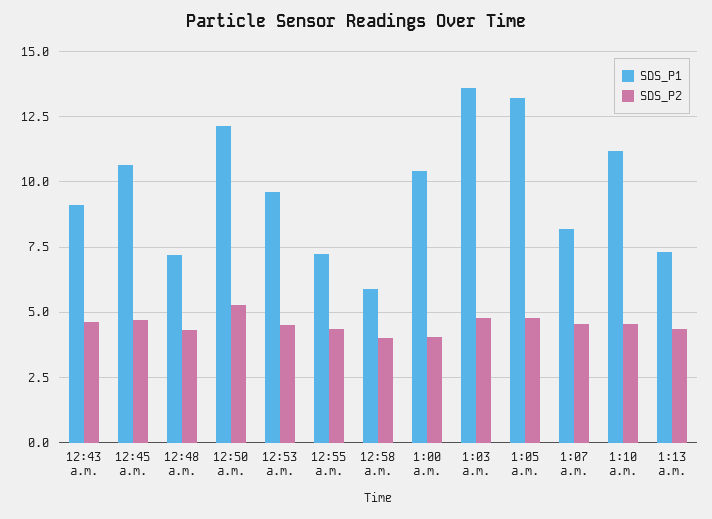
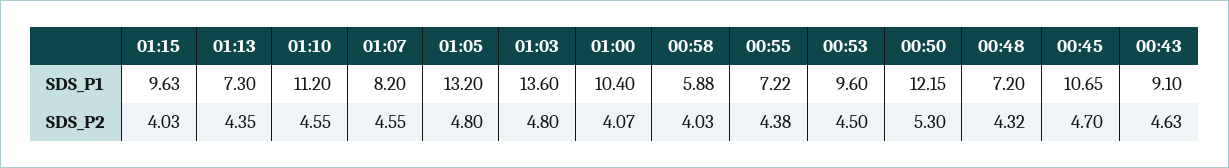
SDS_P1, 01:15: none -> 9.63
SDS_P2, 01:15: none -> 4.03

